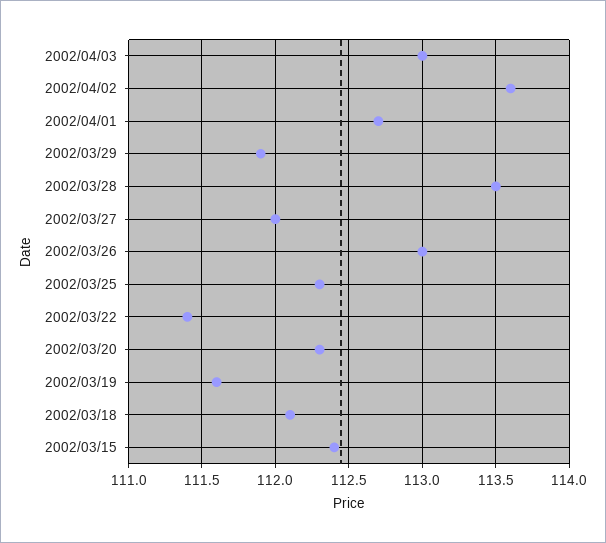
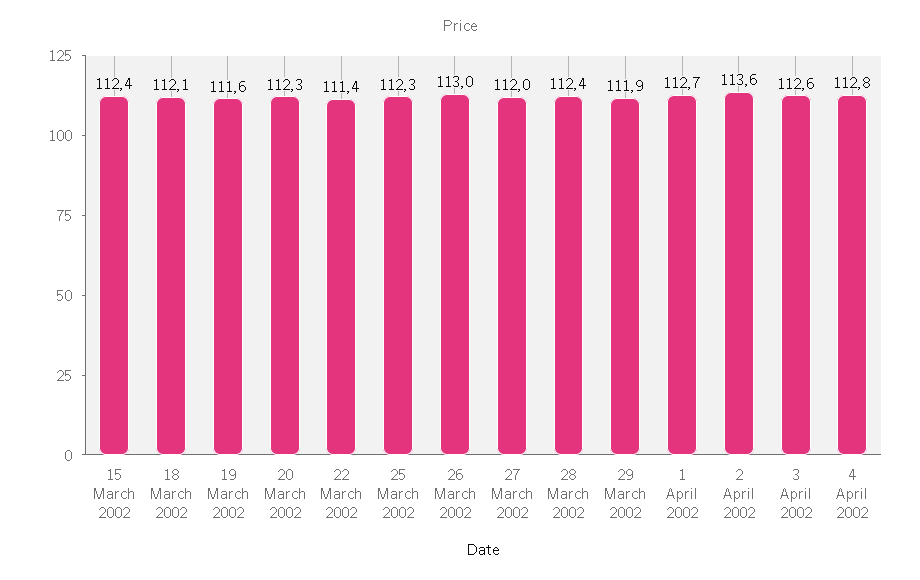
2002/04/03: 113 -> 112.6
2002/03/28: 113.5 -> 112.4
4 April 2002: none -> 112.8

